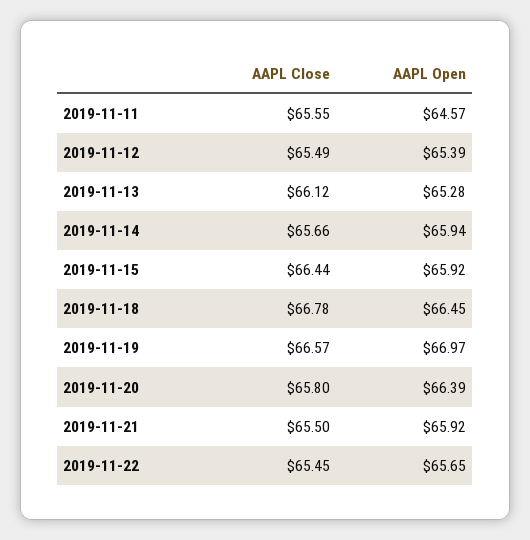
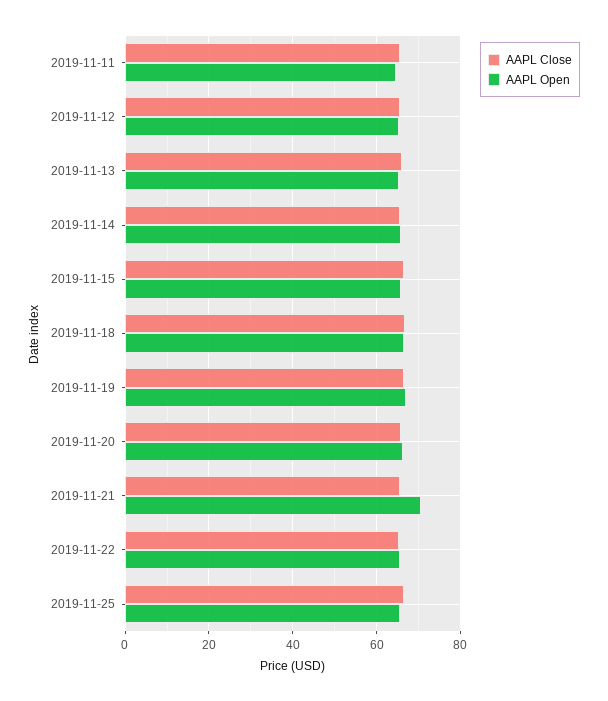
AAPL Open, 2019-11-21: 65.92 -> 70
AAPL Close, 2019-11-25: none -> 66
AAPL Open, 2019-11-25: none -> 66

